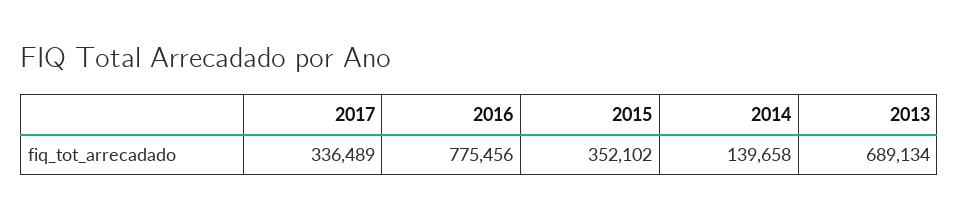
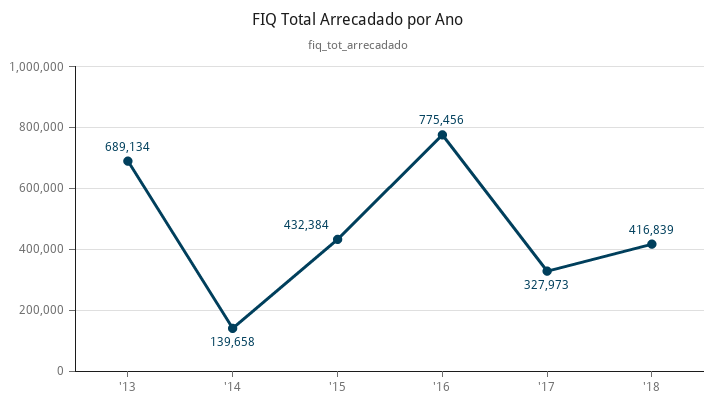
2017: 336489 -> 327973
2015: 352102 -> 432384
'18: none -> 416839

